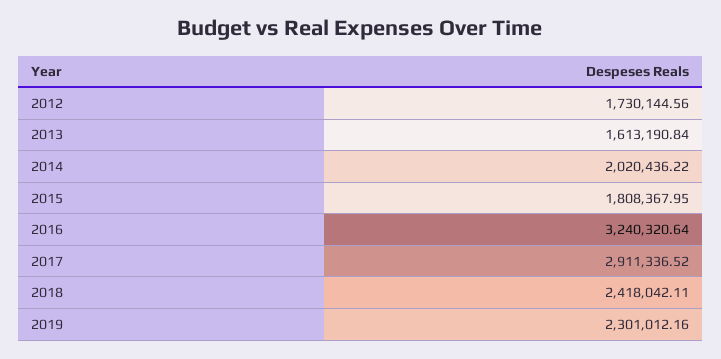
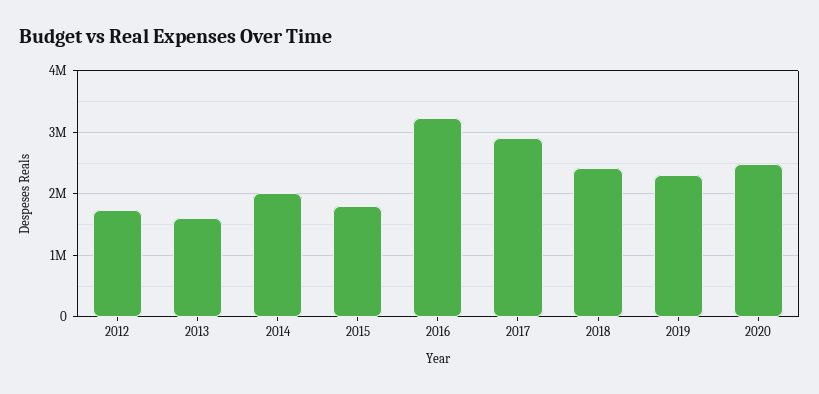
2020: none -> 2500000

